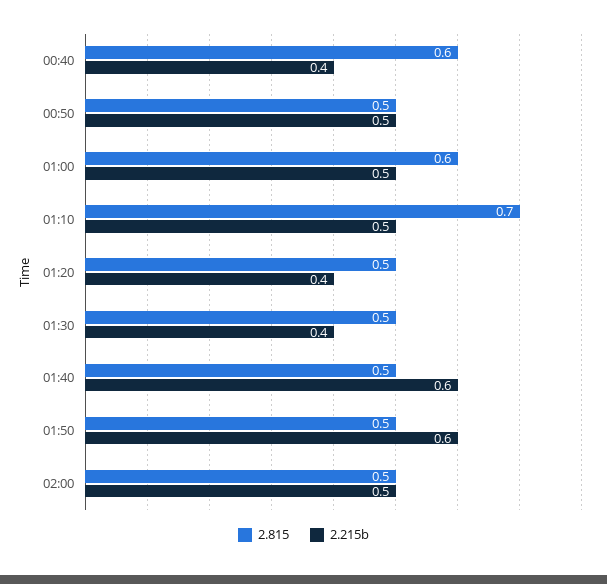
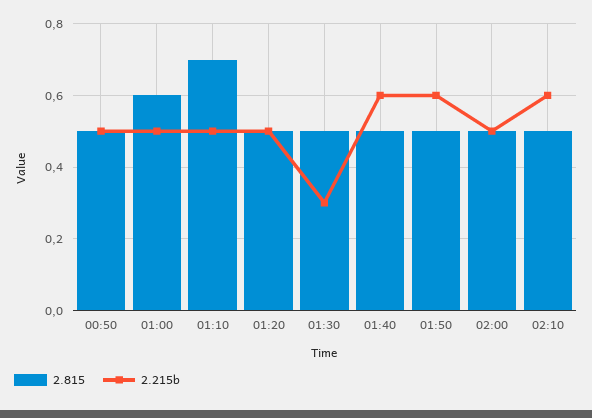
2.815, 00:40: 0.6 -> none
2.215b, 00:40: 0.4 -> none
2.215b, 01:20: 0.4 -> 0.5
2.215b, 01:30: 0.4 -> 0.3
2.815, 02:10: none -> 0.5
2.215b, 02:10: none -> 0.6

